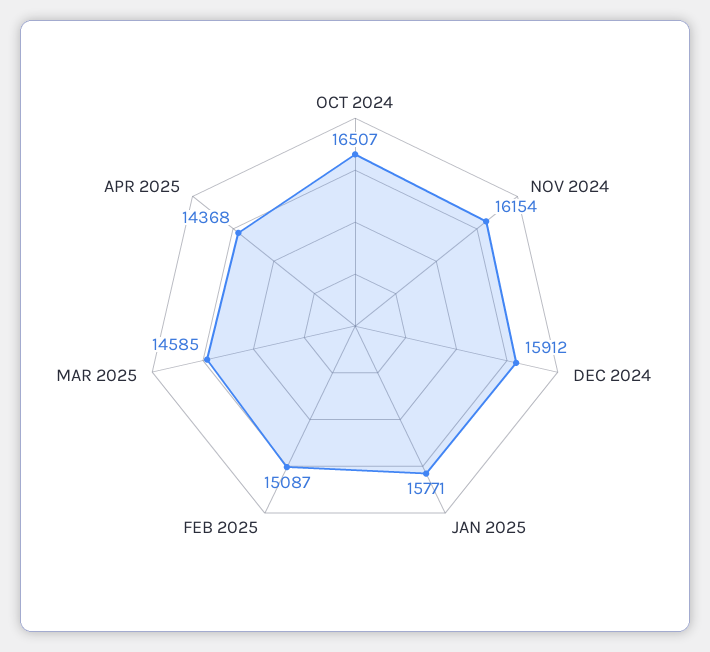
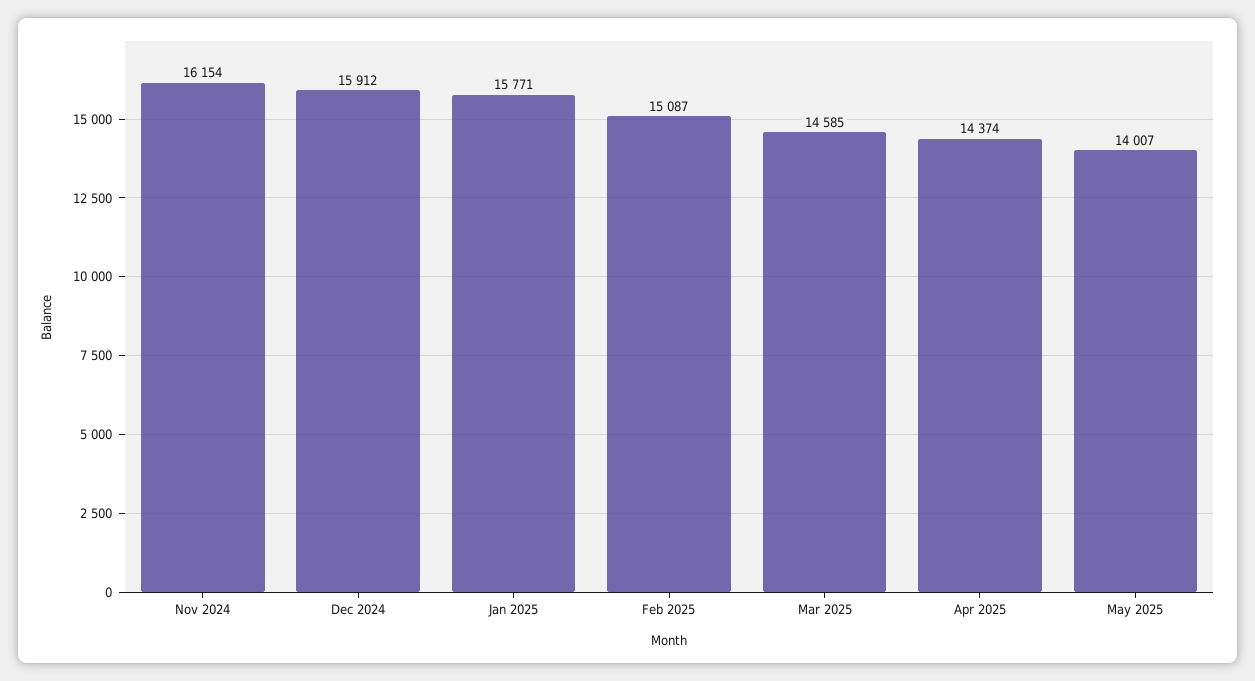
OCT 2024: 16507 -> none
APR 2025: 14368 -> 14374
May 2025: none -> 14007

